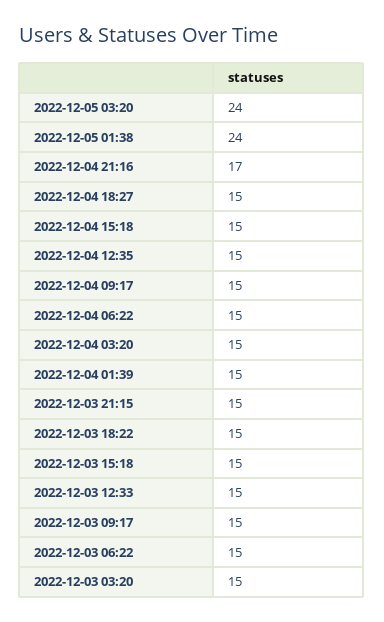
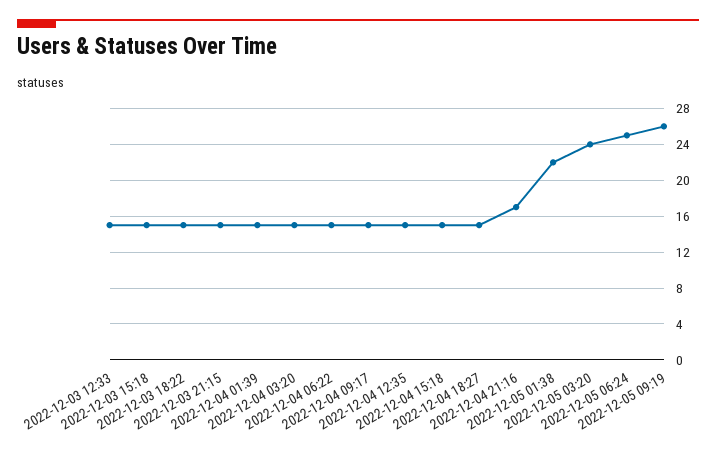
2022-12-05 01:38: 24 -> 22
2022-12-03 09:17: 15 -> none
2022-12-03 06:22: 15 -> none
2022-12-03 03:20: 15 -> none
2022-12-05 06:24: none -> 25
2022-12-05 09:19: none -> 26

